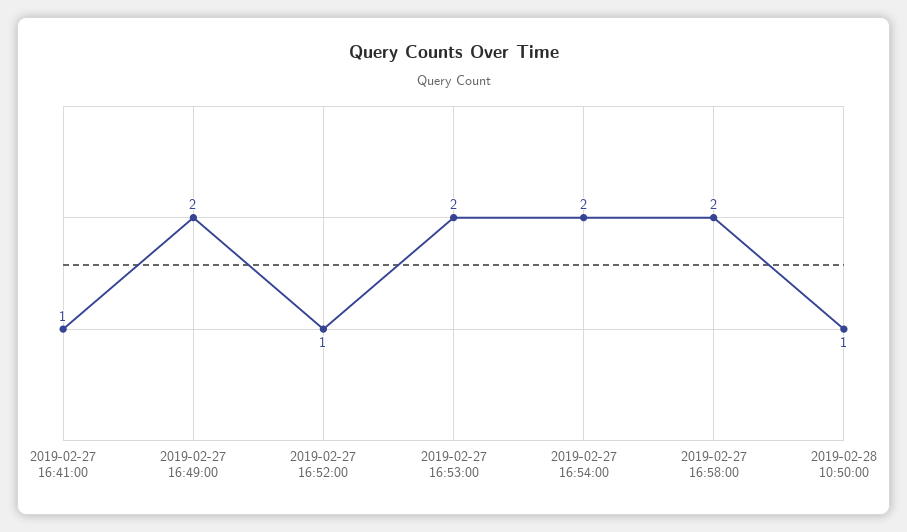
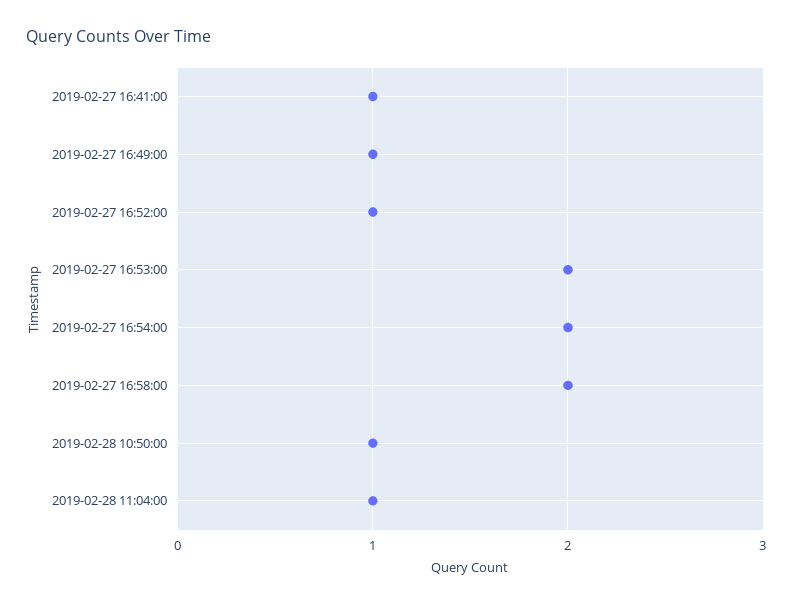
2019-02-27 16:49:00: 2 -> 1
2019-02-28 11:04:00: none -> 1

